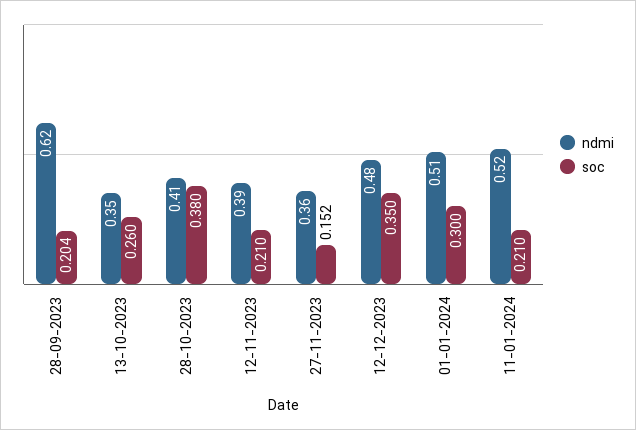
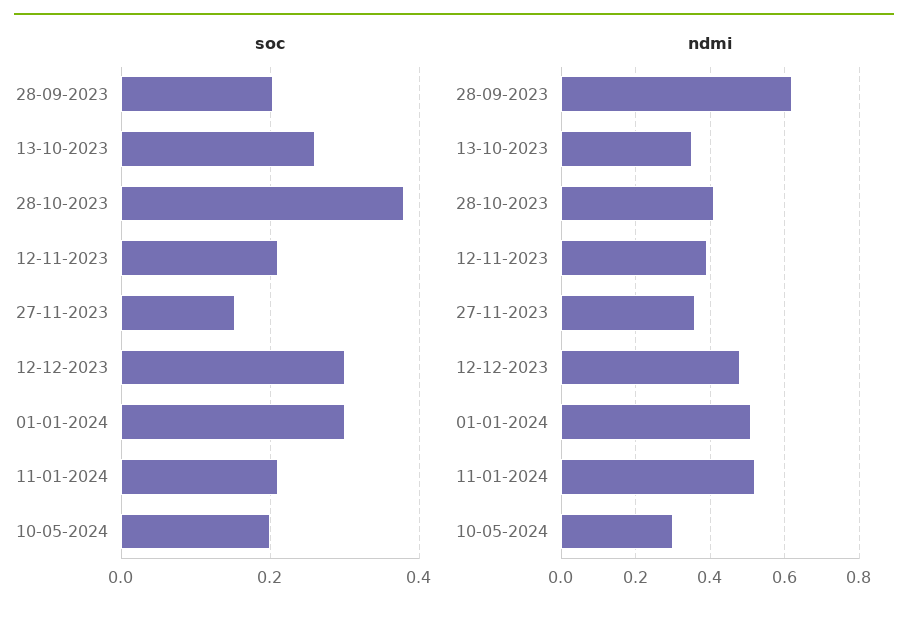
soc, 12-12-2023: 0.35 -> 0.3
soc, 10-05-2024: none -> 0.2
ndmi, 10-05-2024: none -> 0.3

